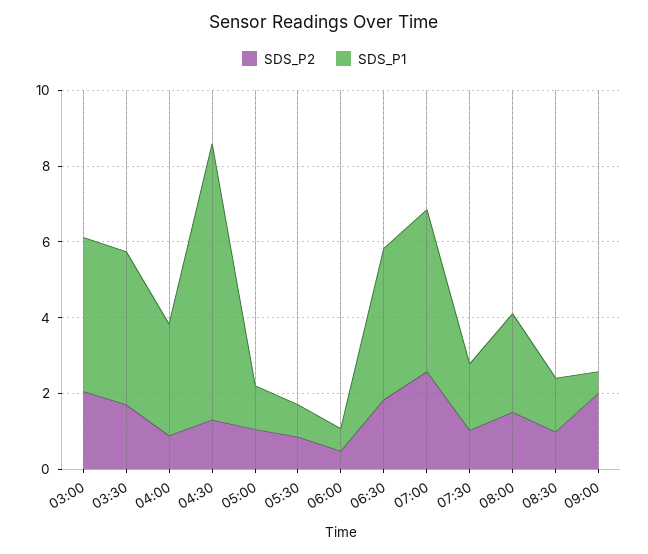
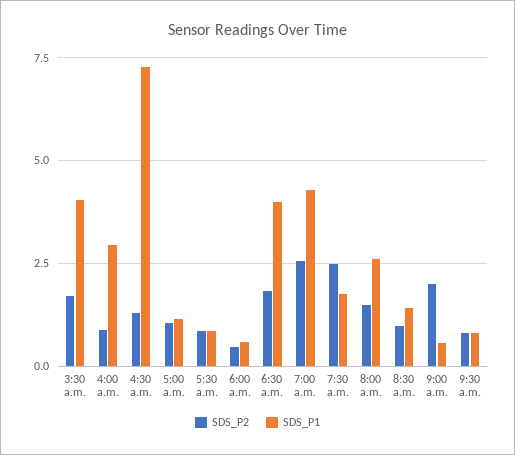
SDS_P2, 03:00: 2 -> none
SDS_P1, 03:00: 4 -> none
SDS_P2, 07:30: 1 -> 2.5
SDS_P2, 9:30 a.m.: none -> 0.75
SDS_P1, 9:30 a.m.: none -> 0.75

